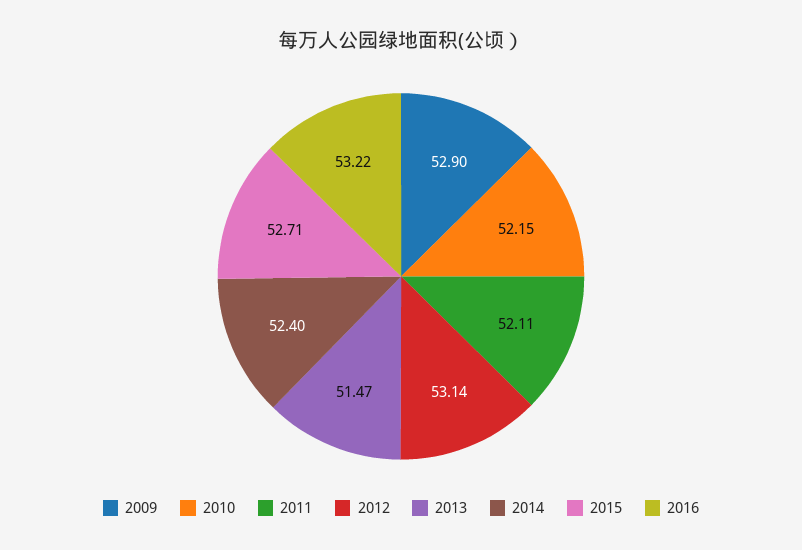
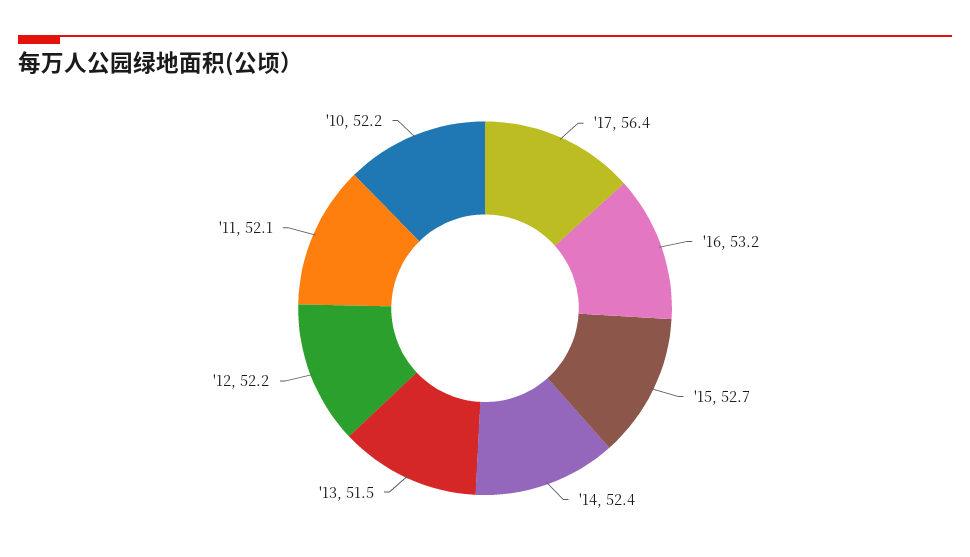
2009: 52.9 -> none
2012: 53.14 -> 52.2
'17: none -> 56.4

